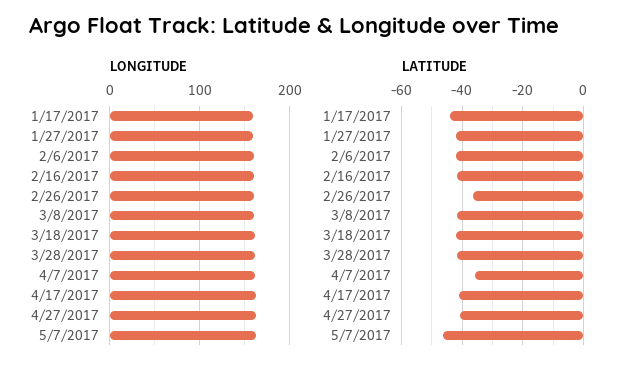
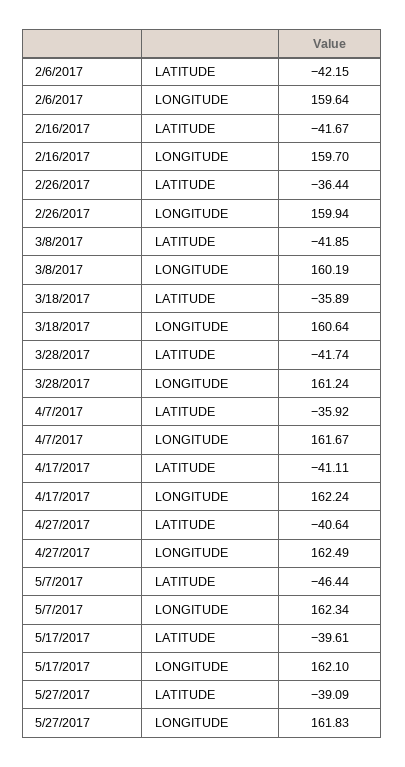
LONGITUDE, 1/17/2017: 160 -> none
LONGITUDE, 1/27/2017: 160 -> none
LATITUDE, 1/17/2017: -44 -> none
LATITUDE, 1/27/2017: -42 -> none
LATITUDE, 3/18/2017: -42 -> -35.89
LATITUDE, 5/17/2017: none -> -39.61
LONGITUDE, 5/17/2017: none -> 162.1
LATITUDE, 5/27/2017: none -> -39.09
LONGITUDE, 5/27/2017: none -> 161.83

